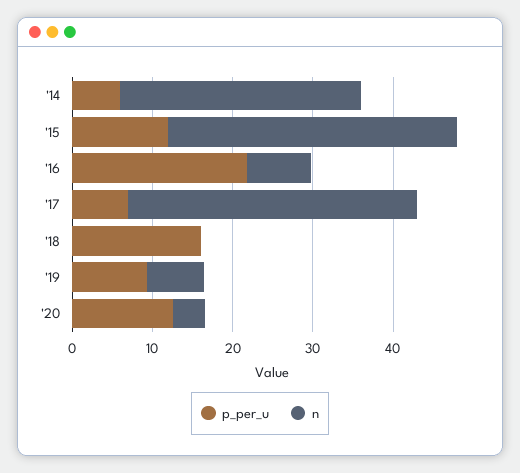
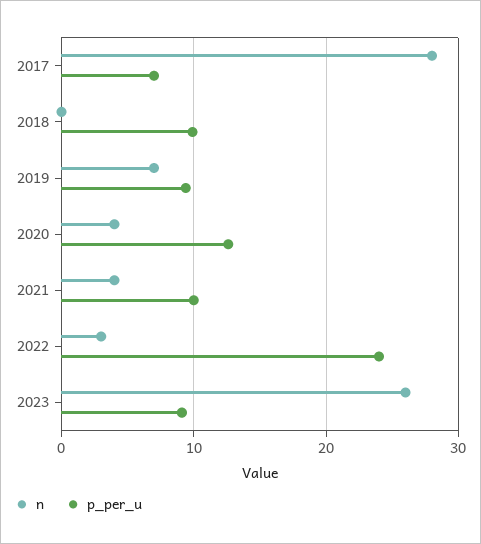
p_per_u, '14: 6 -> none
n, '14: 30 -> none
p_per_u, '15: 12 -> none
n, '15: 36 -> none
p_per_u, '16: 22 -> none
n, '16: 8 -> none
n, '17: 36 -> 28
p_per_u, '18: 16 -> 10
n, 2021: none -> 4
p_per_u, 2021: none -> 10
n, 2022: none -> 3
p_per_u, 2022: none -> 24
n, 2023: none -> 26
p_per_u, 2023: none -> 9

